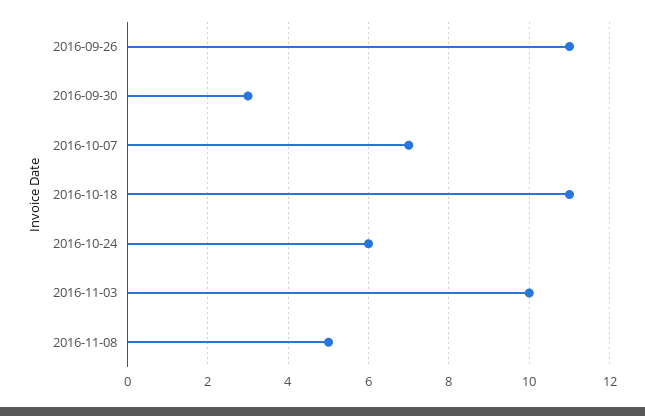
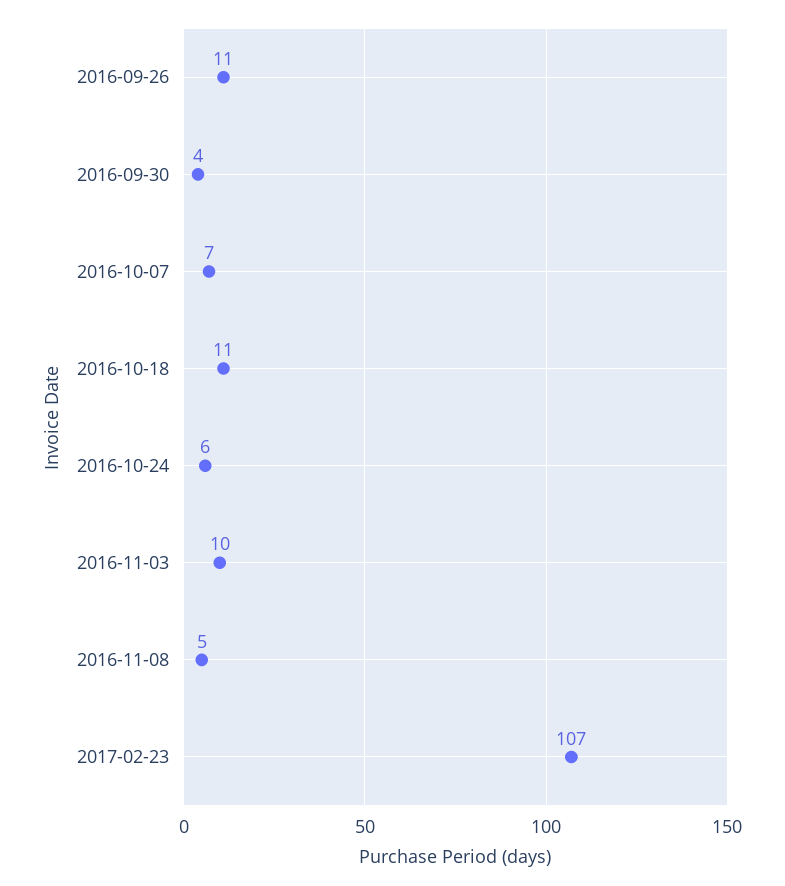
2016-09-30: 3 -> 4
2017-02-23: none -> 107

